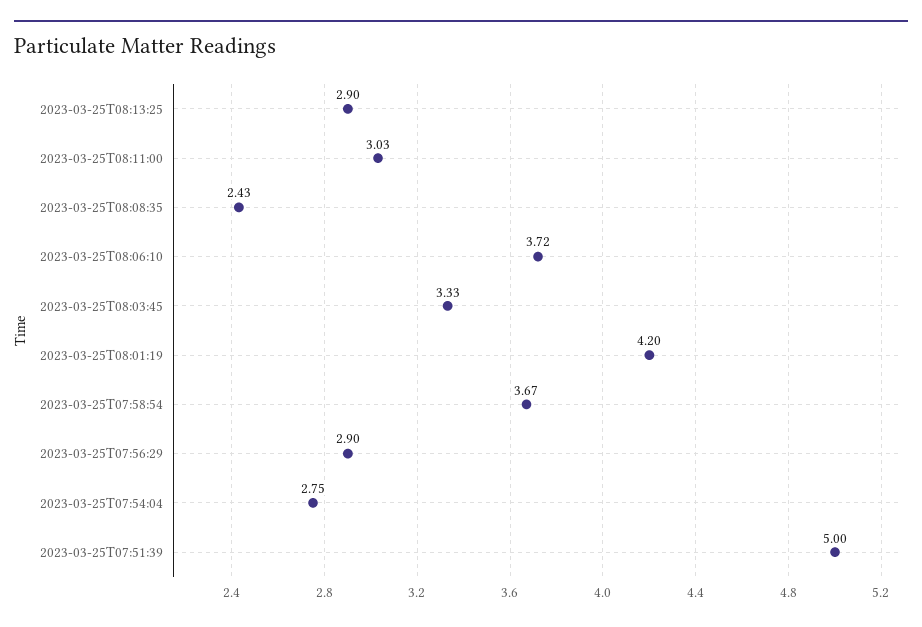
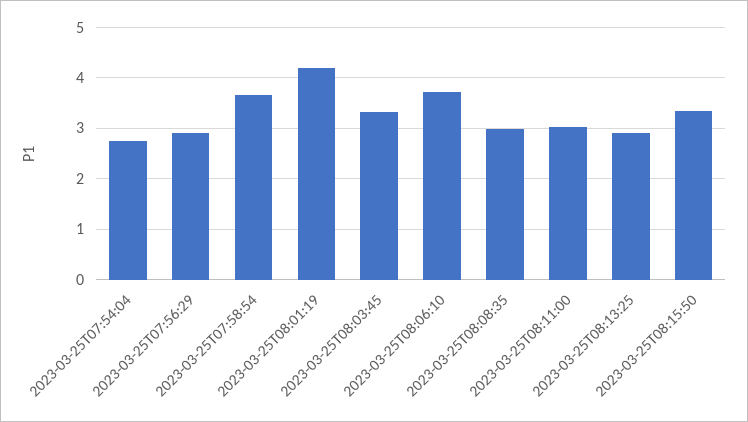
2023-03-25T08:08:35: 2.43 -> 3
2023-03-25T07:51:39: 5 -> none
2023-03-25T08:15:50: none -> 3.4

